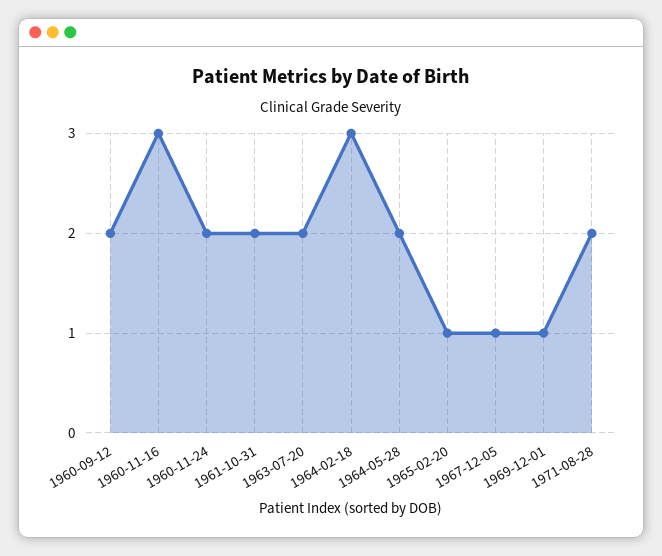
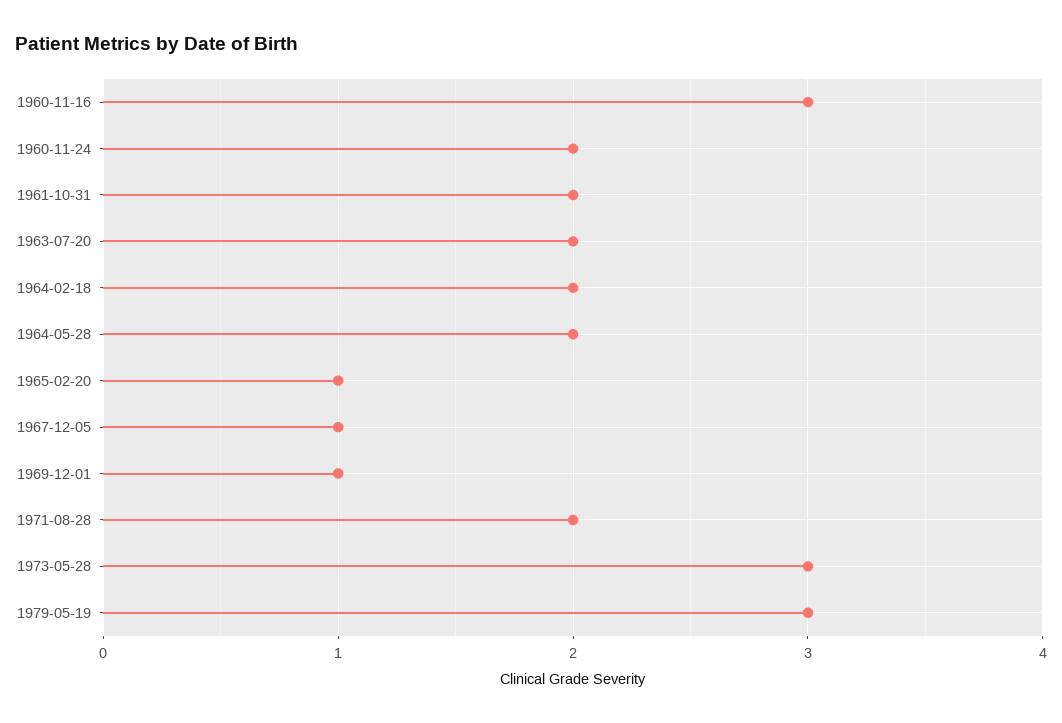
1960-09-12: 2 -> none
1964-02-18: 3 -> 2
1973-05-28: none -> 3
1979-05-19: none -> 3

